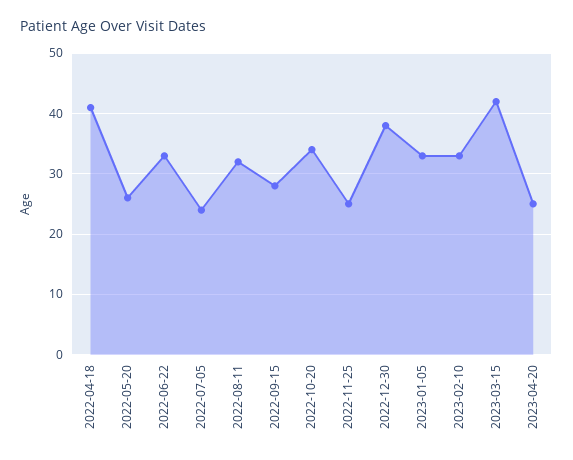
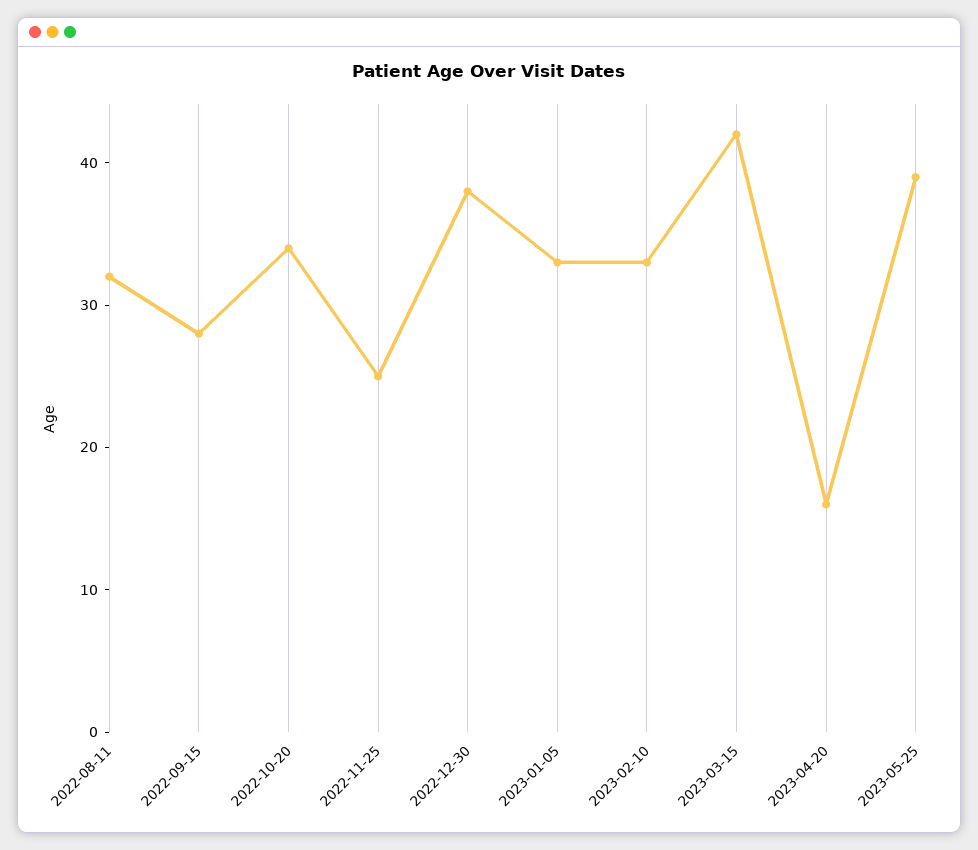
2022-04-18: 41 -> none
2022-05-20: 26 -> none
2022-06-22: 33 -> none
2022-07-05: 24 -> none
2023-04-20: 25 -> 16
2023-05-25: none -> 39

